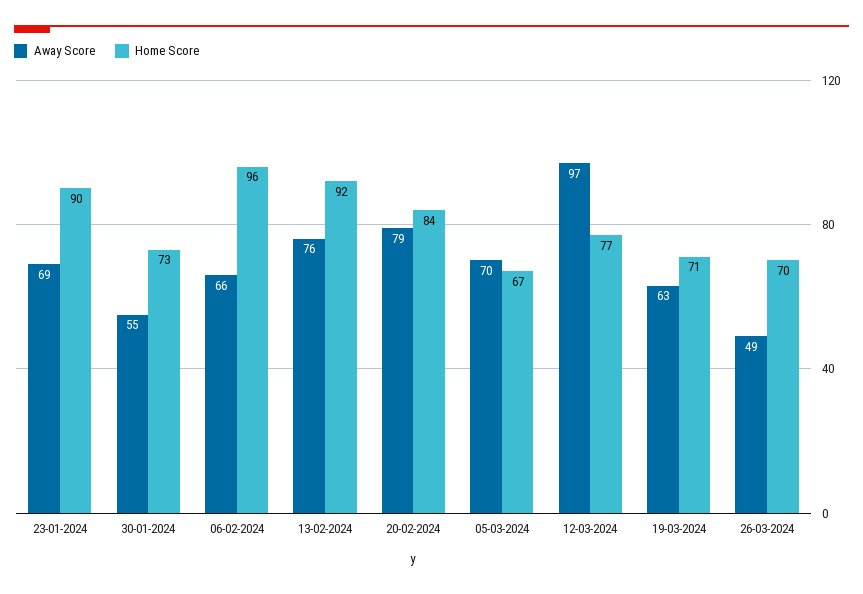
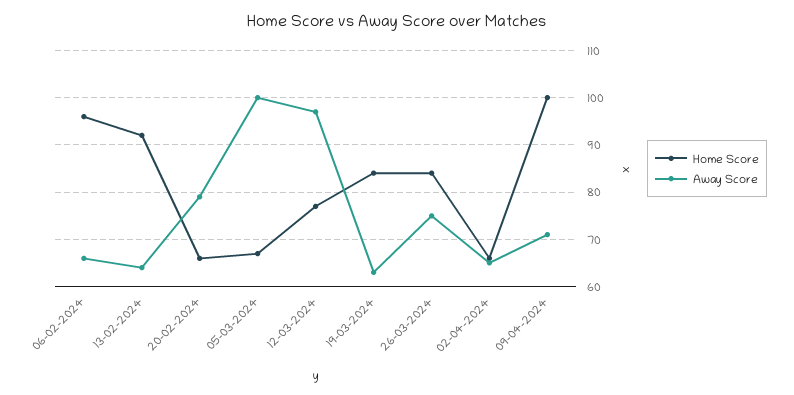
Away Score, 23-01-2024: 69 -> none
Home Score, 23-01-2024: 90 -> none
Away Score, 30-01-2024: 55 -> none
Home Score, 30-01-2024: 73 -> none
Away Score, 13-02-2024: 76 -> 65
Home Score, 20-02-2024: 84 -> 65
Away Score, 05-03-2024: 70 -> 100
Home Score, 19-03-2024: 71 -> 85
Away Score, 26-03-2024: 49 -> 75
Home Score, 26-03-2024: 70 -> 85
Home Score, 02-04-2024: none -> 65
Away Score, 02-04-2024: none -> 65
Home Score, 09-04-2024: none -> 100
Away Score, 09-04-2024: none -> 70

